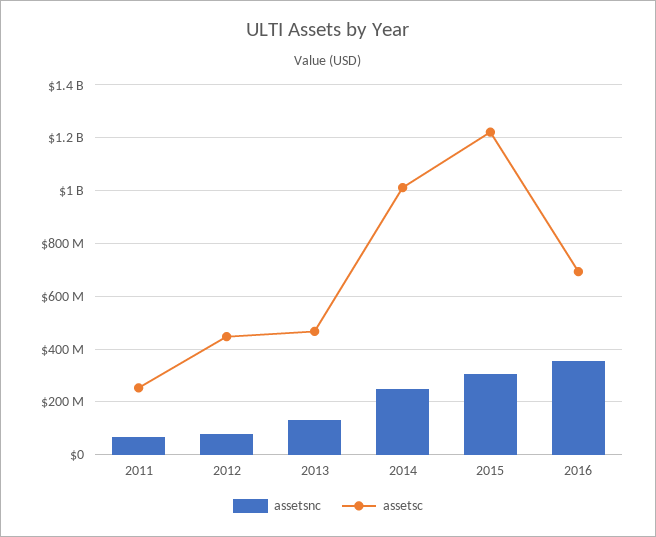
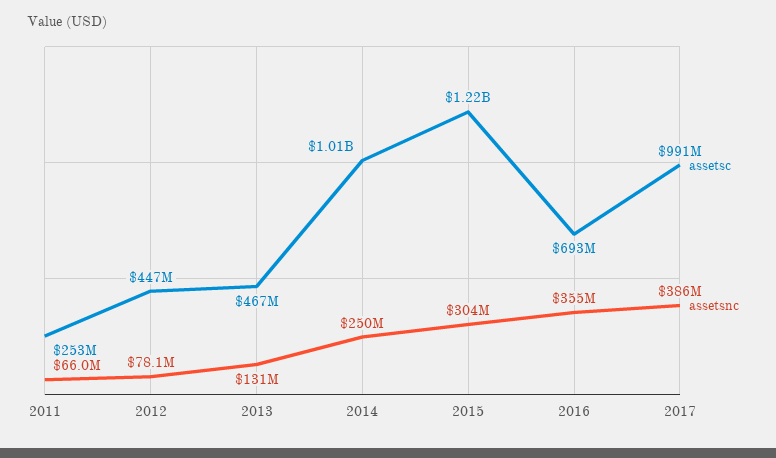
assetsc, 2017: none -> 991000000
assetsnc, 2017: none -> 386000000

